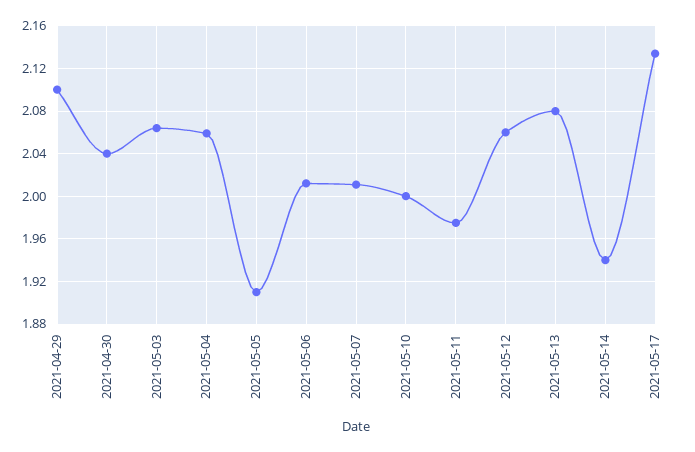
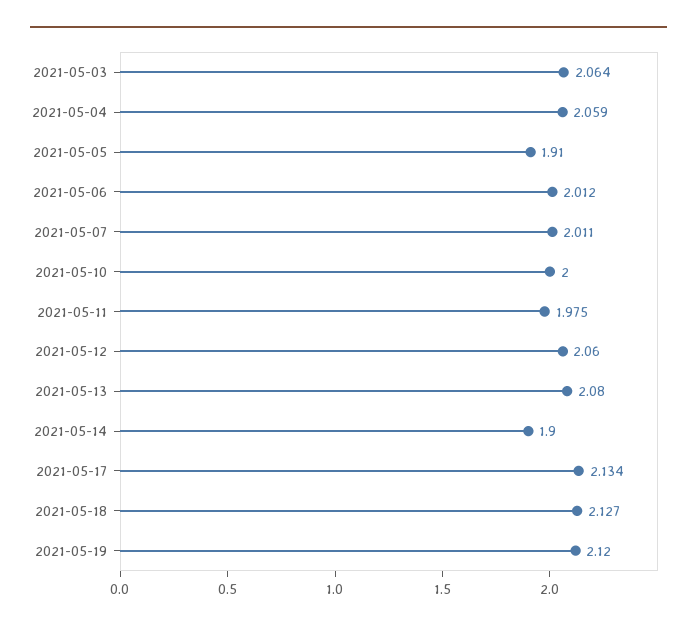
2021-04-29: 2.1 -> none
2021-04-30: 2.04 -> none
2021-05-14: 1.94 -> 1.9
2021-05-18: none -> 2.127
2021-05-19: none -> 2.12

